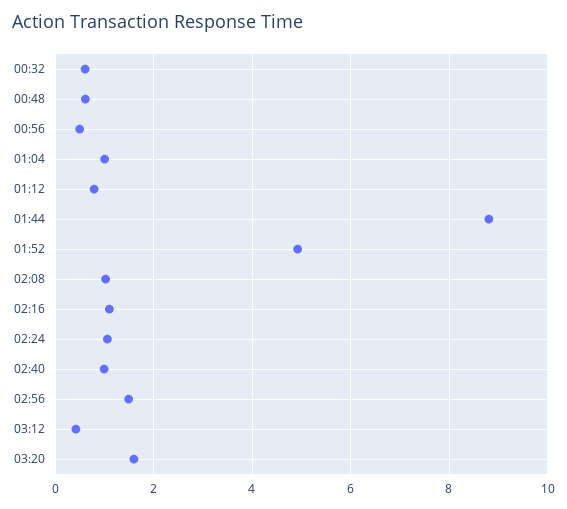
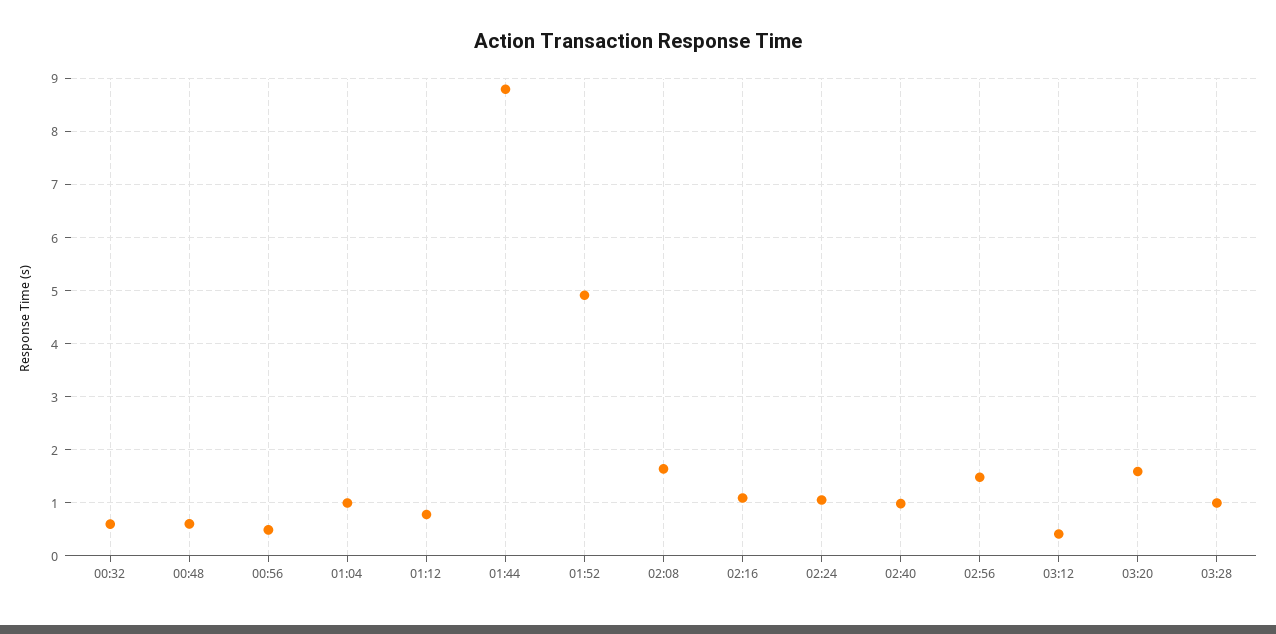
02:08: 1 -> 1.6
03:28: none -> 1

